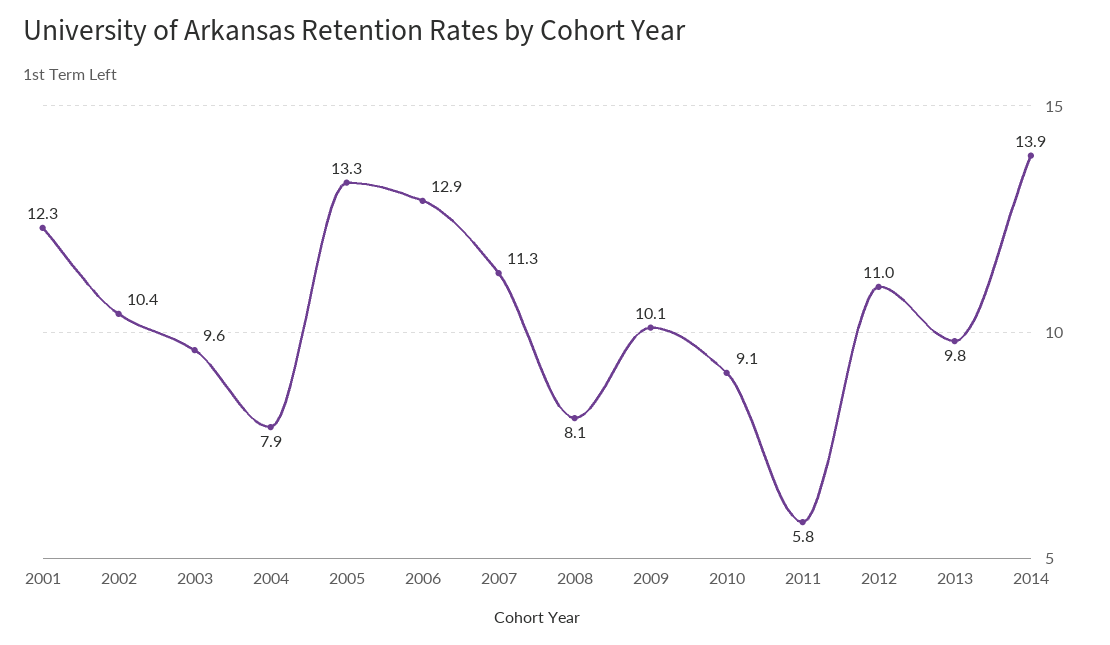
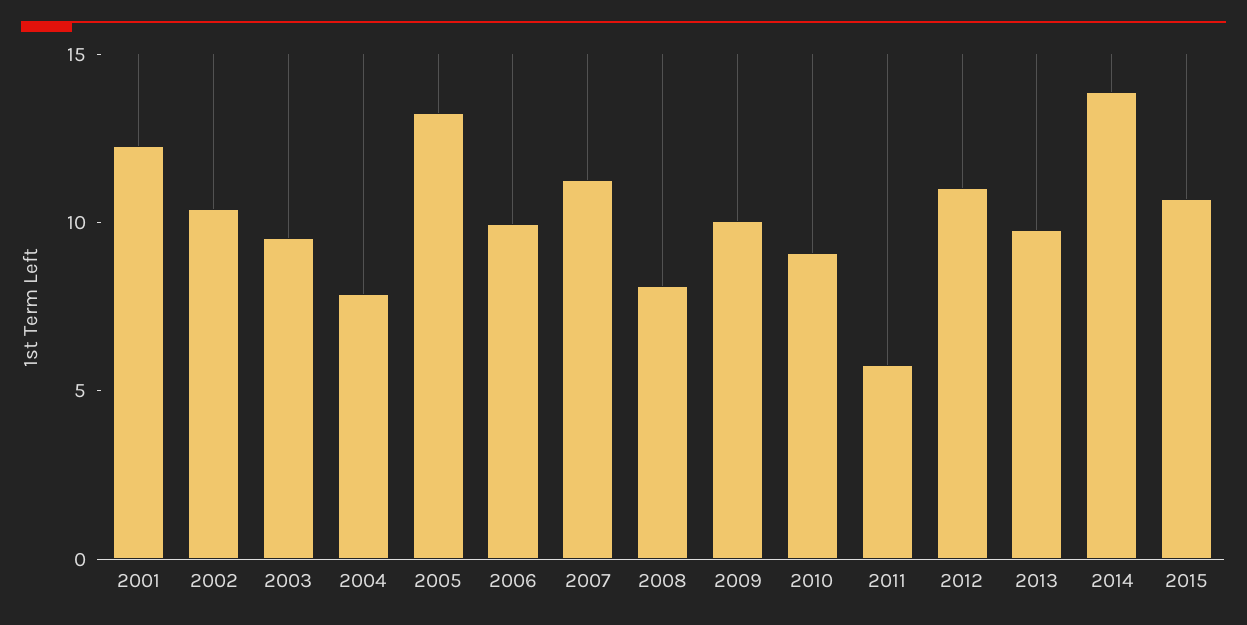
2006: 12.9 -> 10
2015: none -> 11

